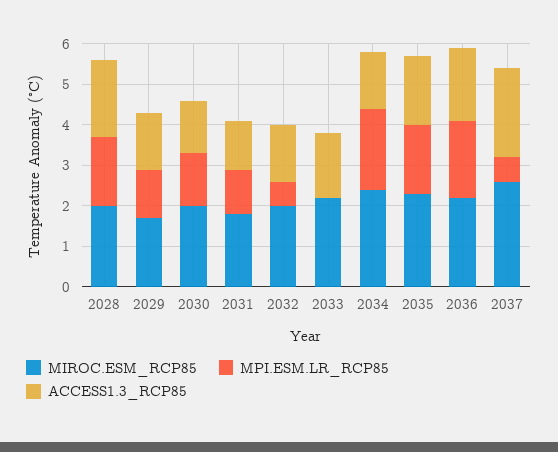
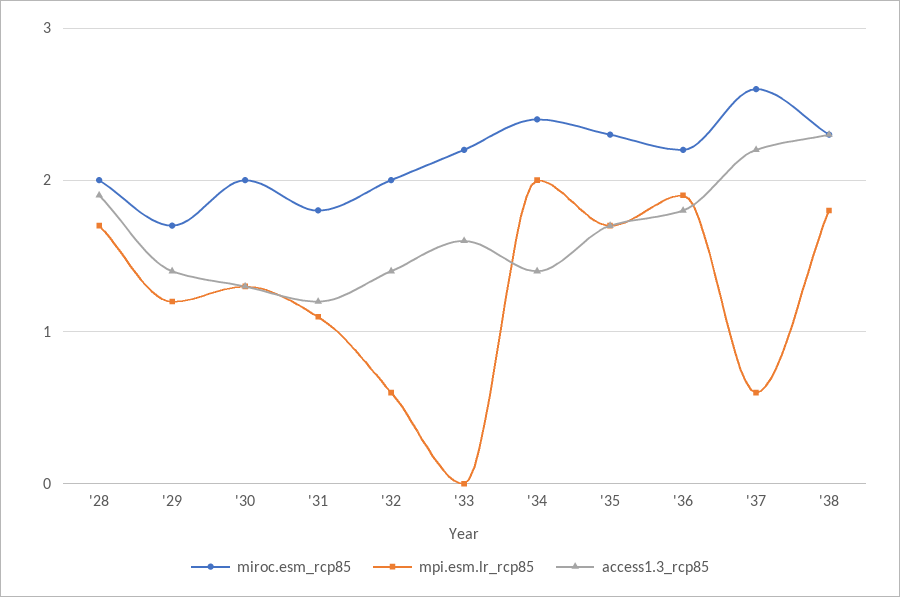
MIROC.ESM_RCP85, '38: none -> 2.3
MPI.ESM.LR_RCP85, '38: none -> 1.8
ACCESS1.3_RCP85, '38: none -> 2.3

